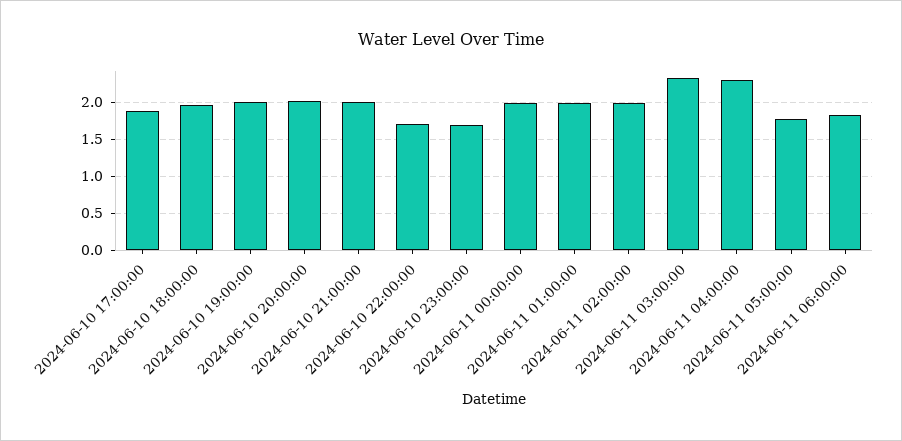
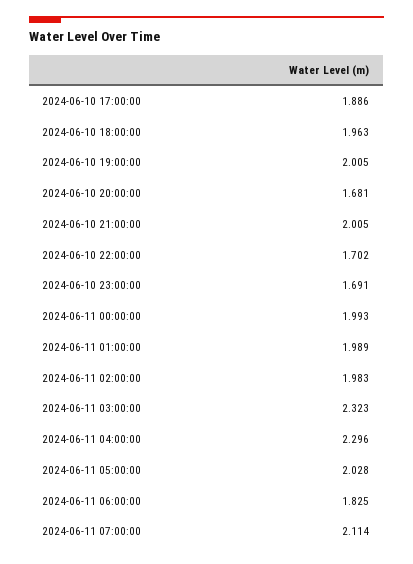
2024-06-10 20:00:00: 2 -> 1.681
2024-06-11 05:00:00: 1.8 -> 2.028
2024-06-11 07:00:00: none -> 2.114

